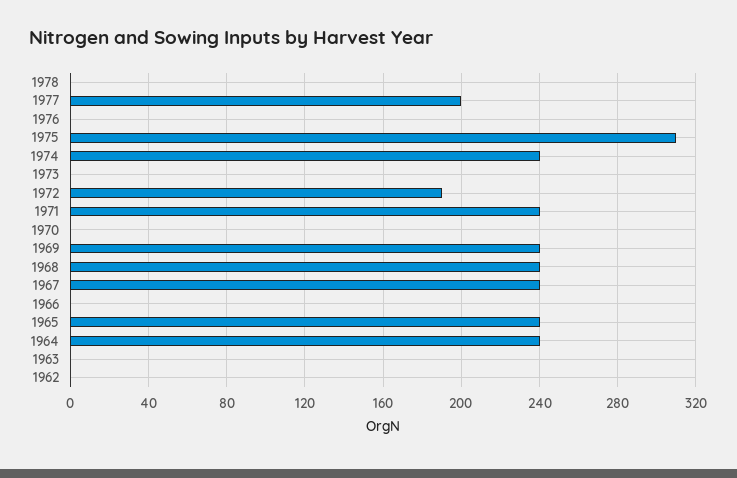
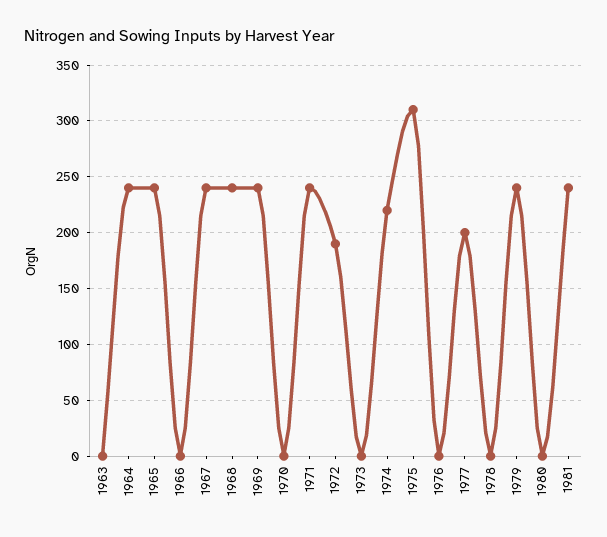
1974: 240 -> 220
1962: 0 -> none
1979: none -> 240
1980: none -> 0
1981: none -> 240

